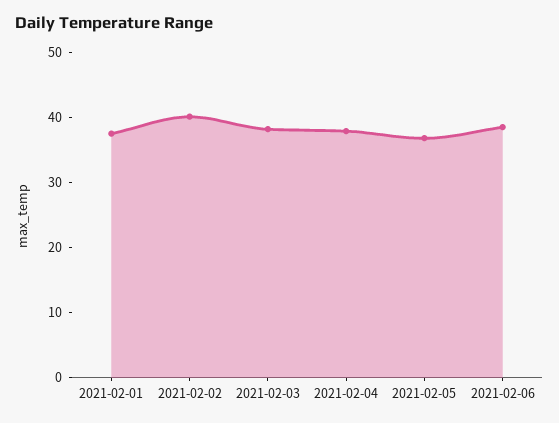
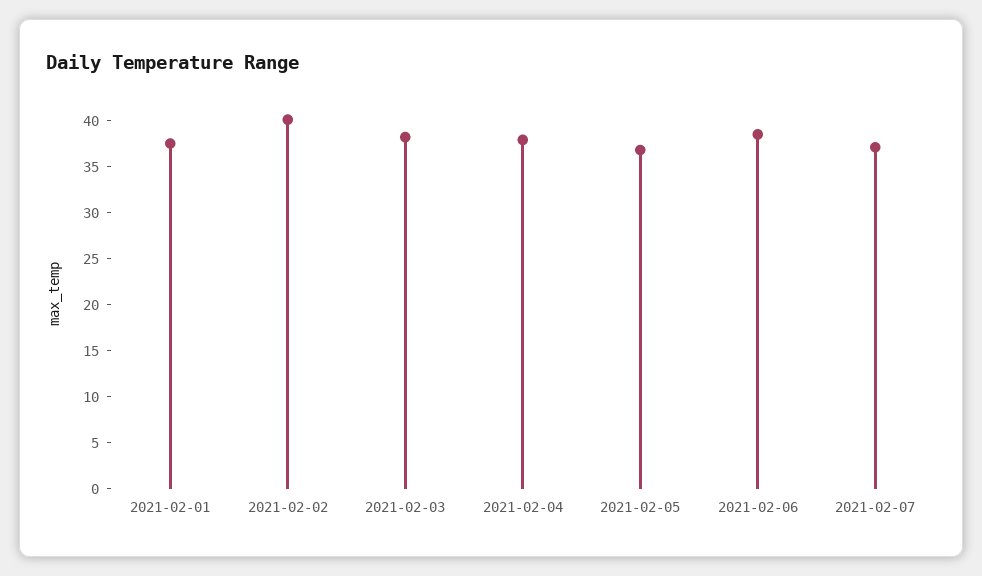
2021-02-07: none -> 37

